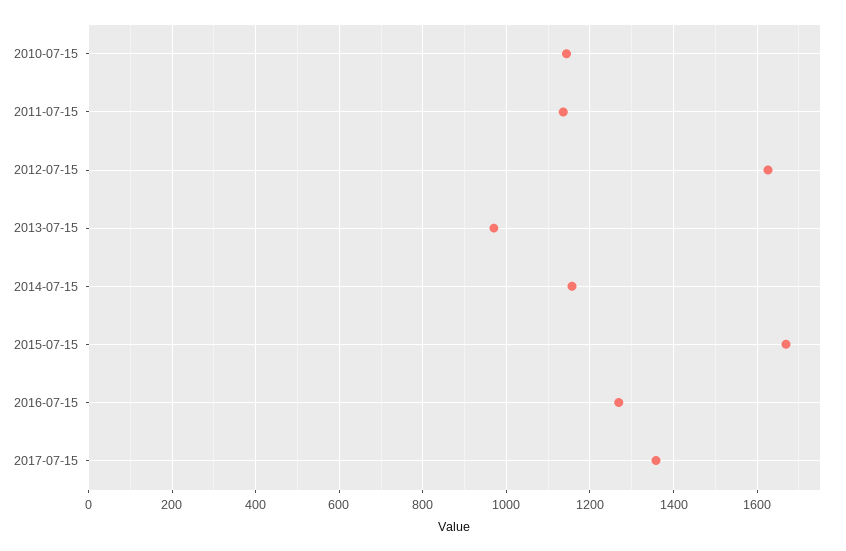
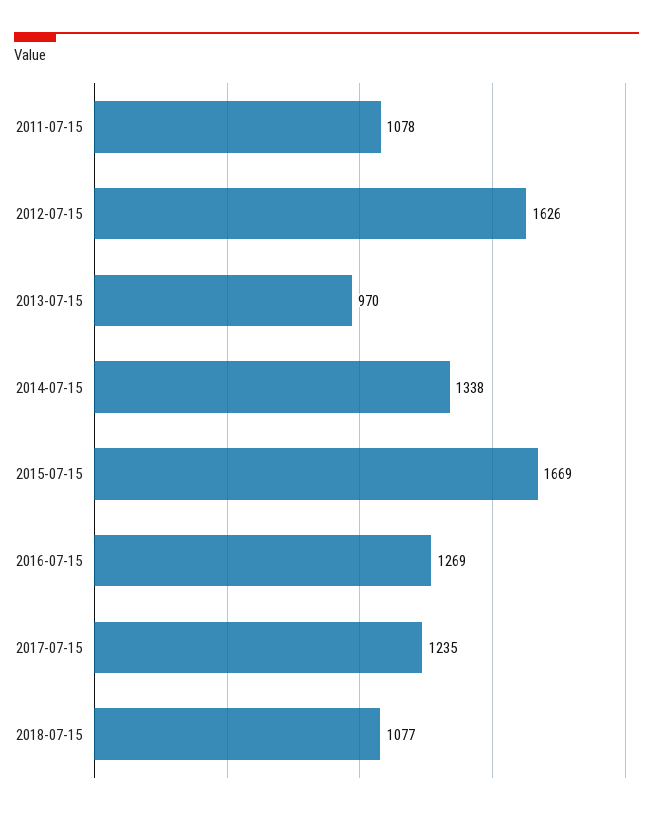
2010-07-15: 1140 -> none
2011-07-15: 1140 -> 1078
2014-07-15: 1160 -> 1338
2017-07-15: 1360 -> 1235
2018-07-15: none -> 1077

